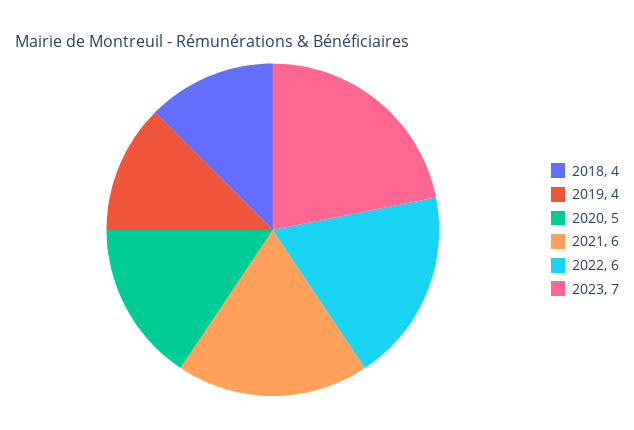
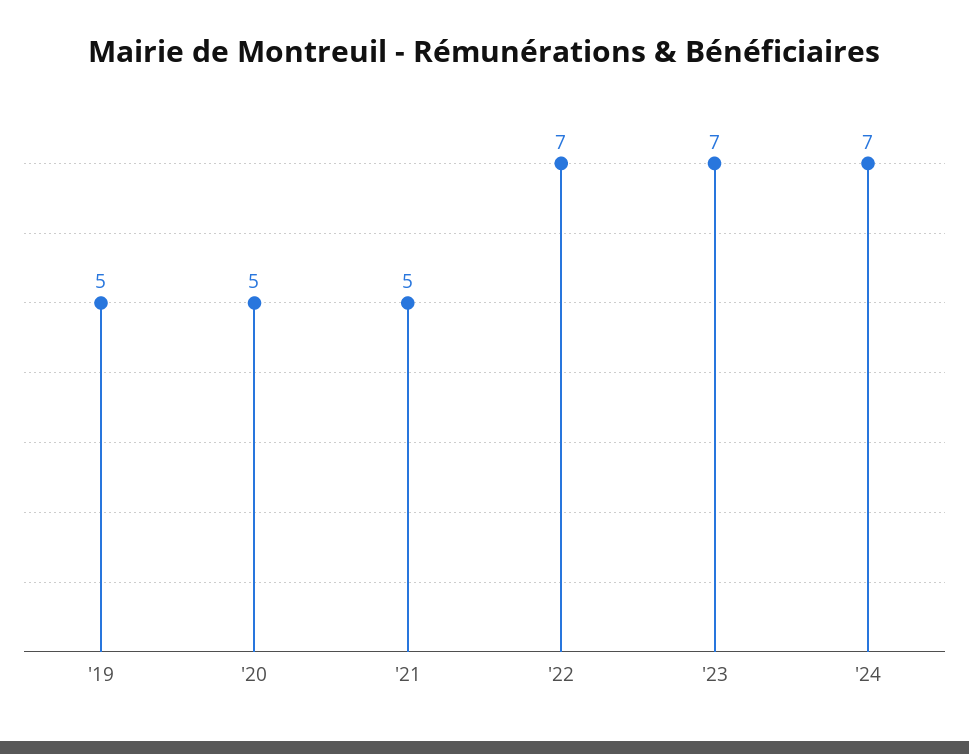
2018: 4 -> none
2019: 4 -> 5
2021: 6 -> 5
2022: 6 -> 7
'24: none -> 7

